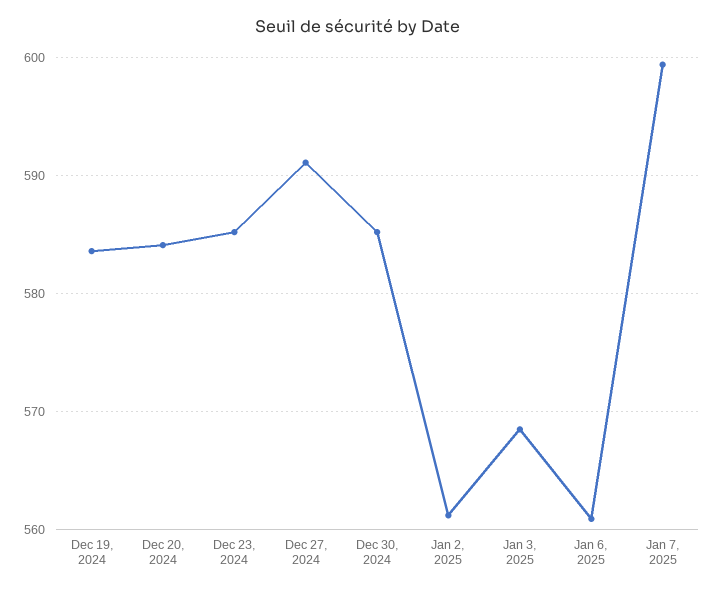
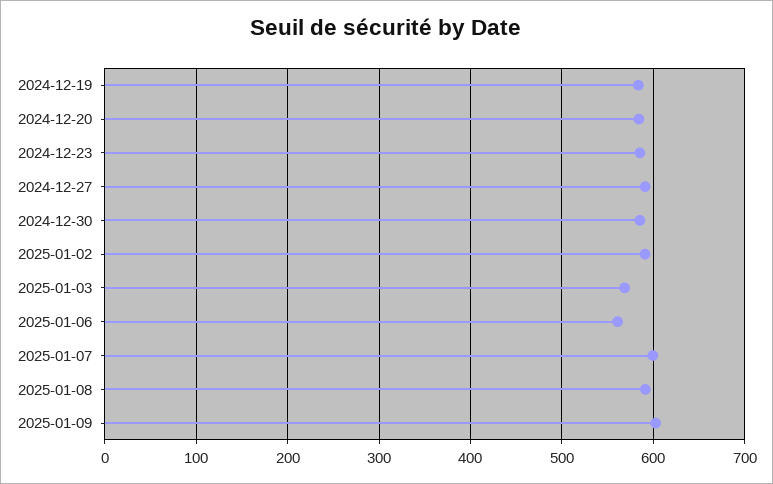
Jan 2, 2025: 561 -> 590
2025-01-08: none -> 590
2025-01-09: none -> 600

